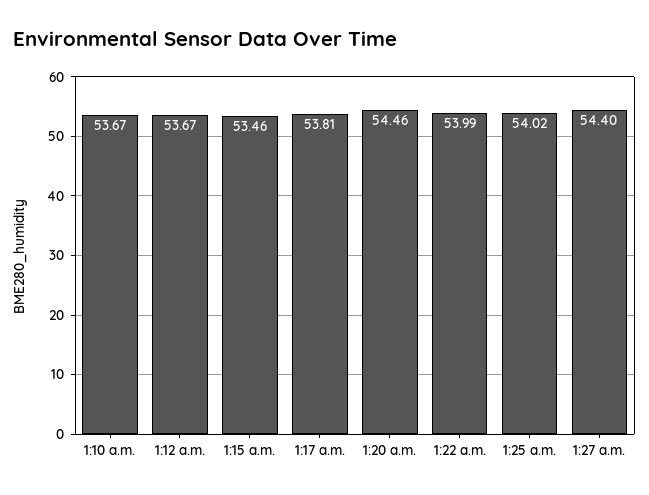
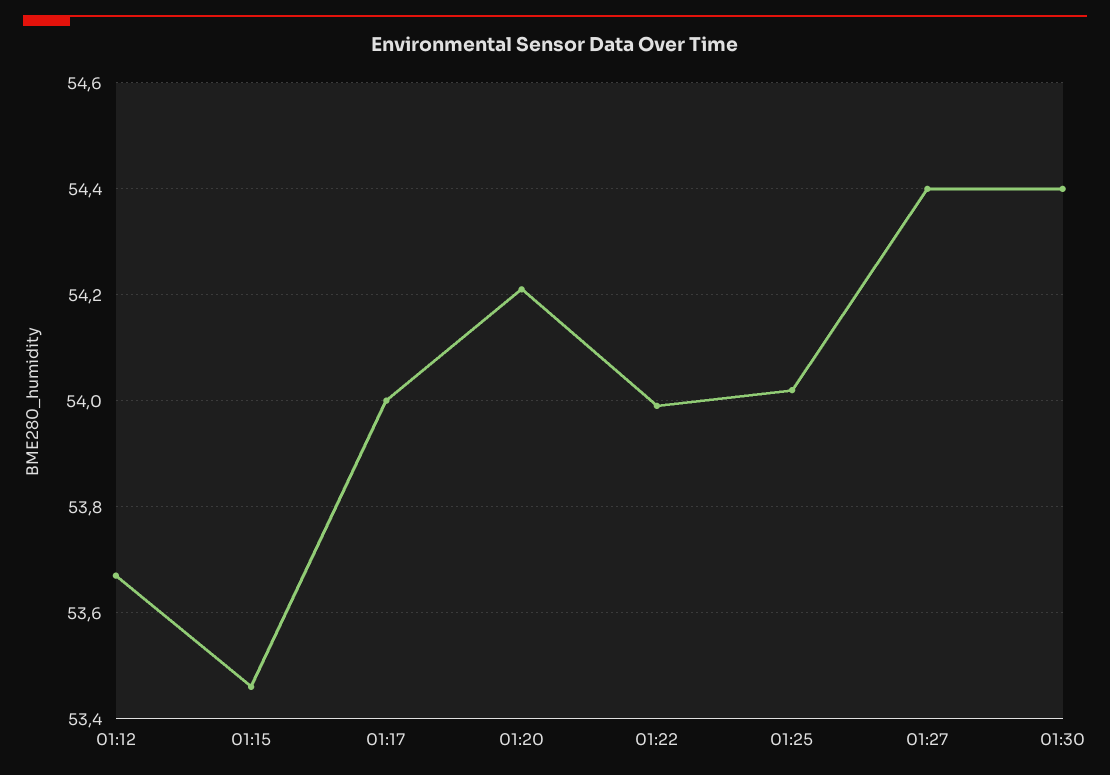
1:10 a.m.: 53.67 -> none
1:17 a.m.: 53.81 -> 54
1:20 a.m.: 54.46 -> 54.2
01:30: none -> 54.4

